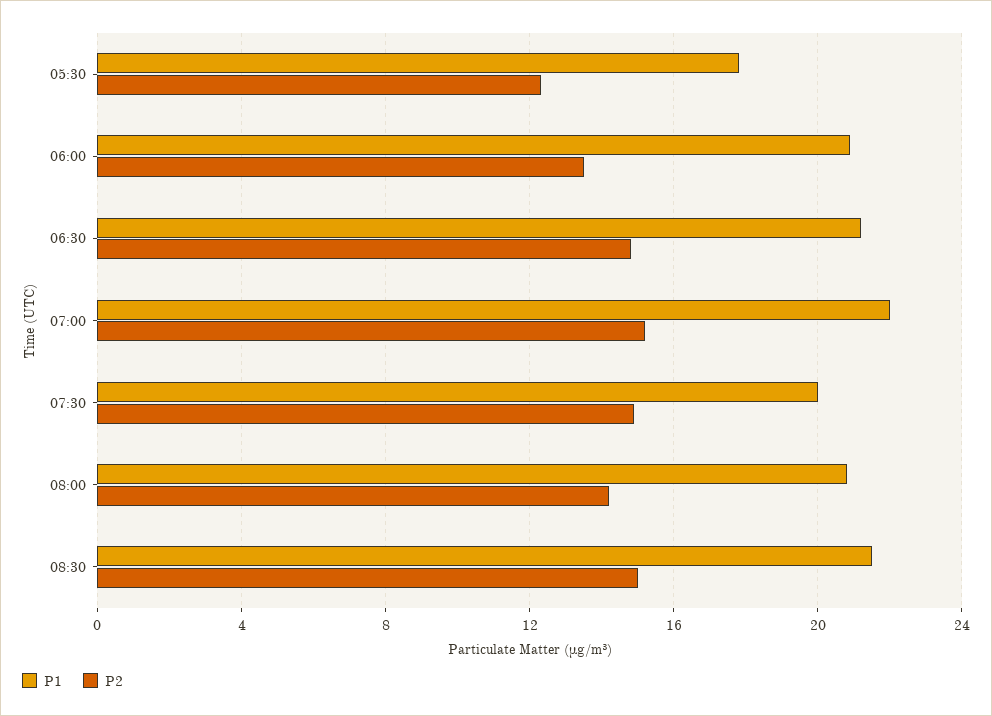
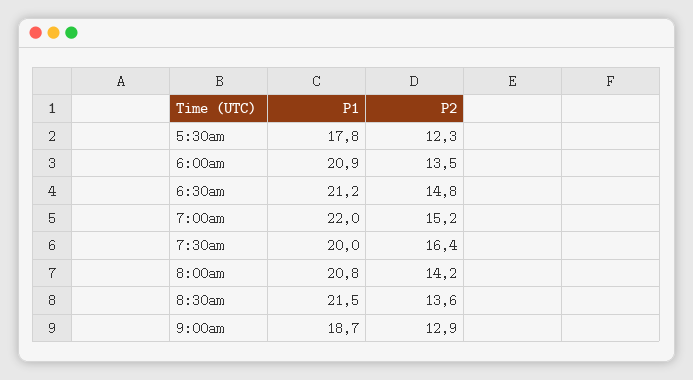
P2, 07:30: 15 -> 16.4
P2, 08:30: 15 -> 13.6
P1, 9:00am: none -> 18.7
P2, 9:00am: none -> 12.9

